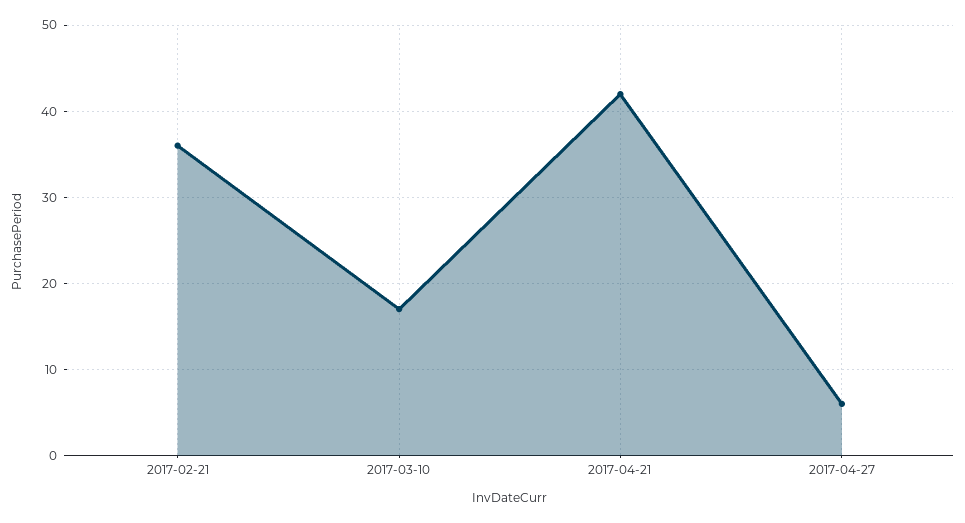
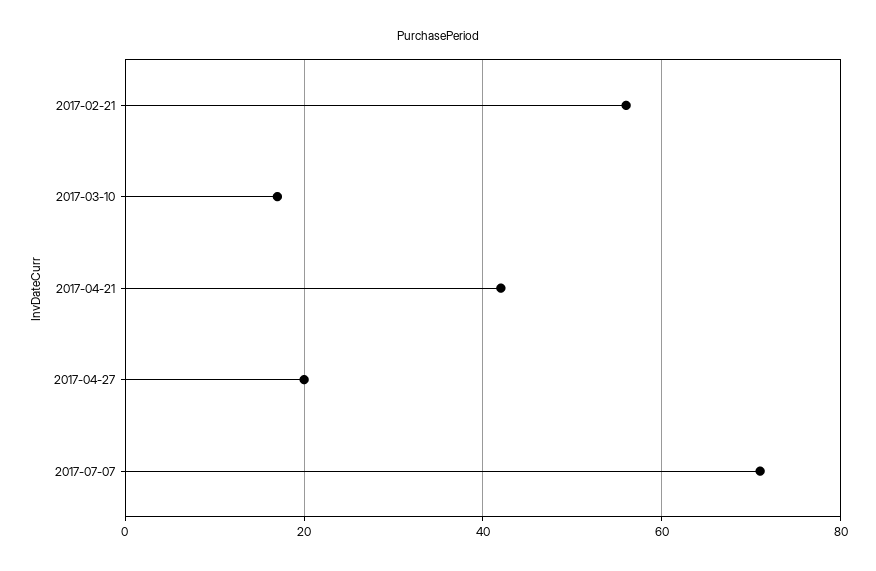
2017-02-21: 36 -> 55
2017-04-27: 6 -> 20
2017-07-07: none -> 70

